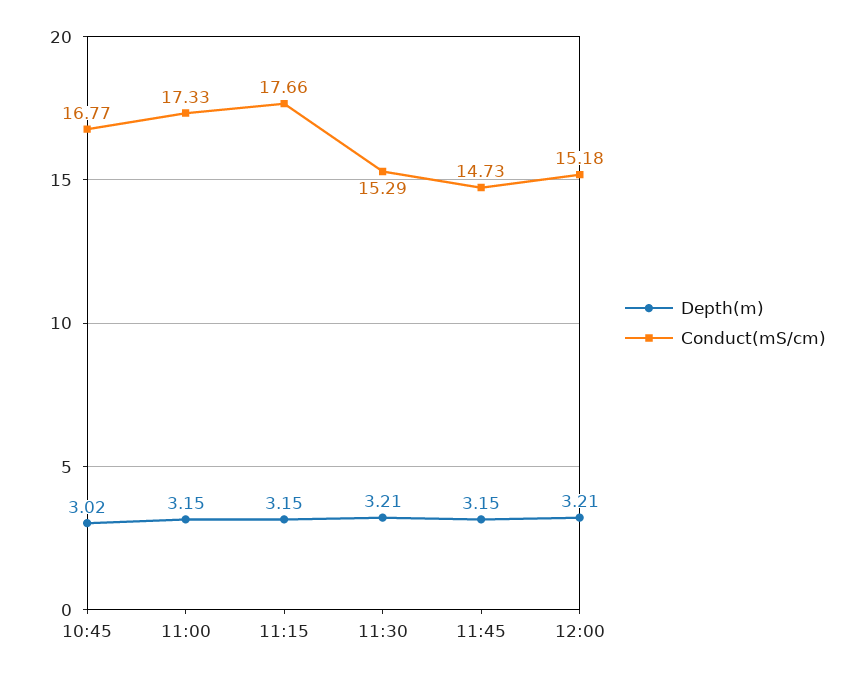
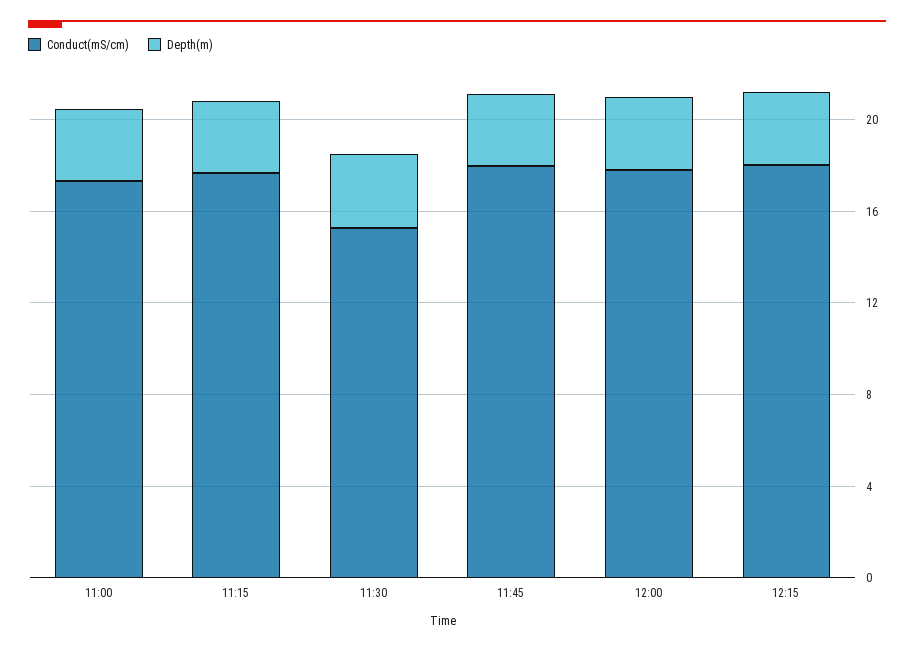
Depth(m), 10:45: 3.02 -> none
Conduct(mS/cm), 10:45: 16.77 -> none
Conduct(mS/cm), 11:45: 14.73 -> 18
Conduct(mS/cm), 12:00: 15.18 -> 18
Conduct(mS/cm), 12:15: none -> 18
Depth(m), 12:15: none -> 3

